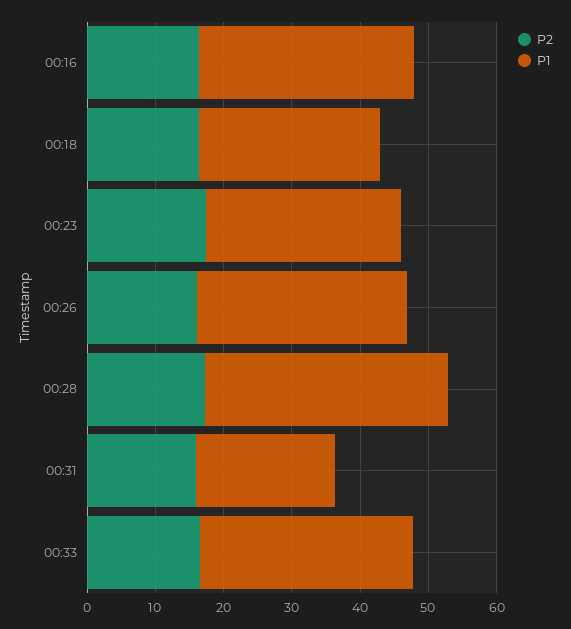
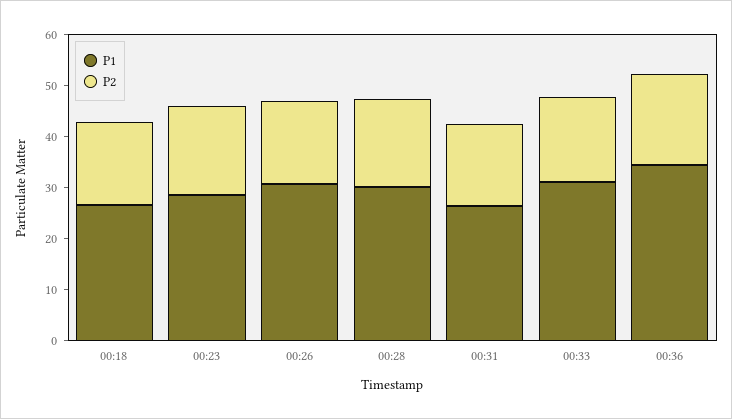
P2, 00:16: 16 -> none
P1, 00:16: 32 -> none
P1, 00:28: 36 -> 30
P1, 00:31: 20 -> 26
P1, 00:36: none -> 34
P2, 00:36: none -> 18

